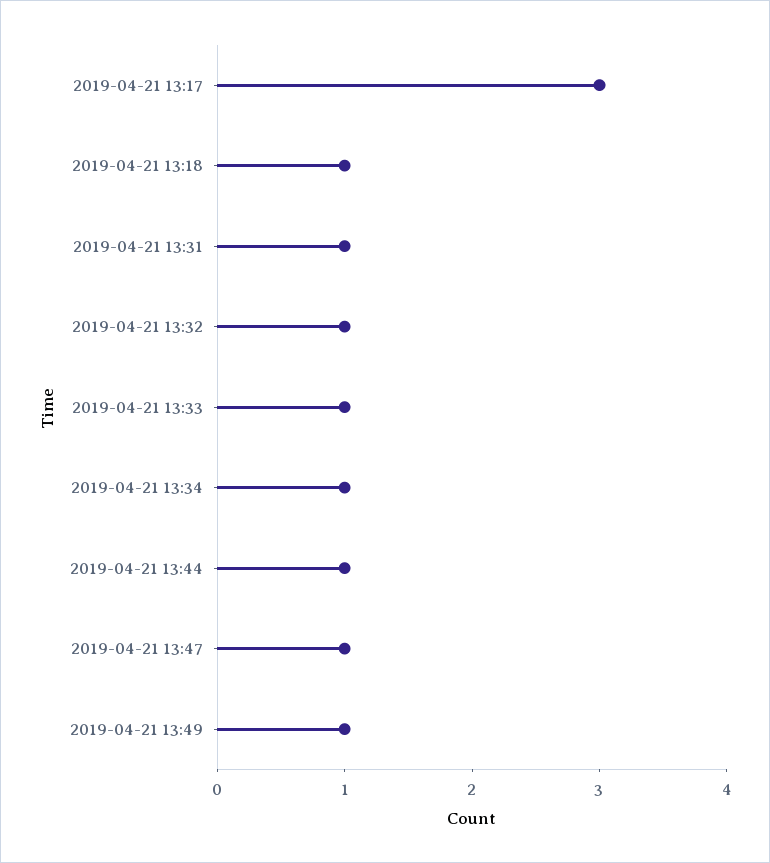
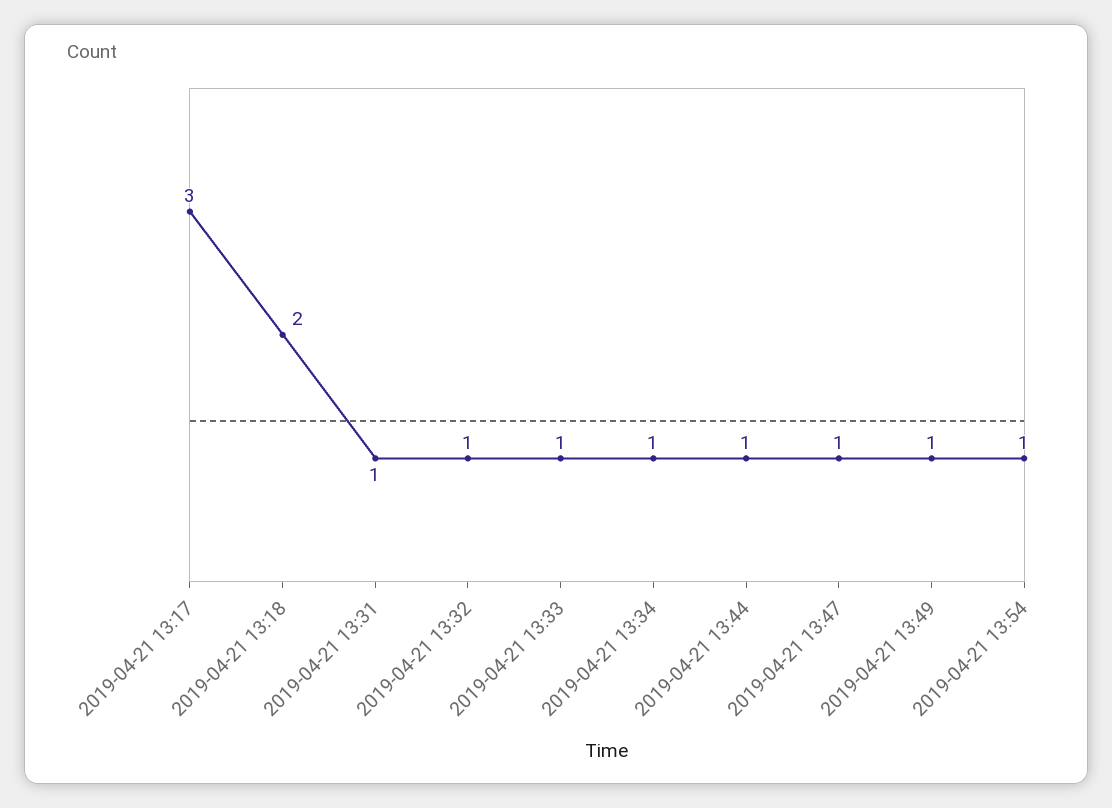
2019-04-21 13:18: 1 -> 2
2019-04-21 13:54: none -> 1

